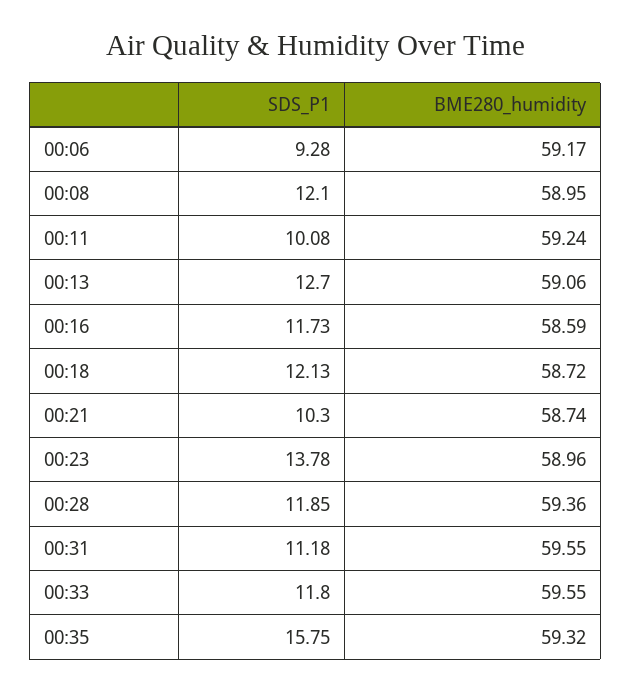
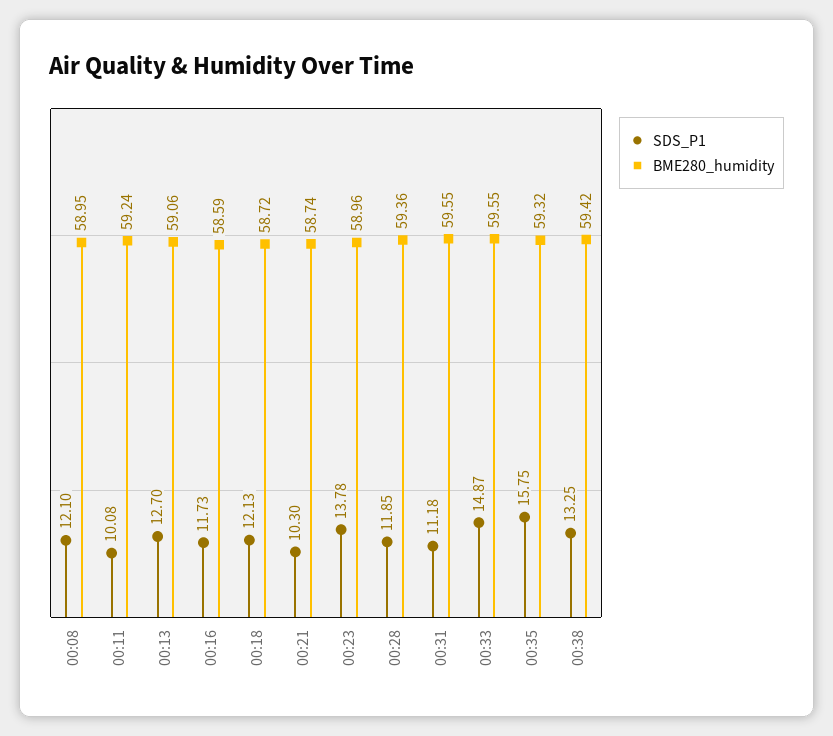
SDS_P1, 00:06: 9.28 -> none
BME280_humidity, 00:06: 59.17 -> none
SDS_P1, 00:33: 11.8 -> 14.87
SDS_P1, 00:38: none -> 13.25
BME280_humidity, 00:38: none -> 59.42

